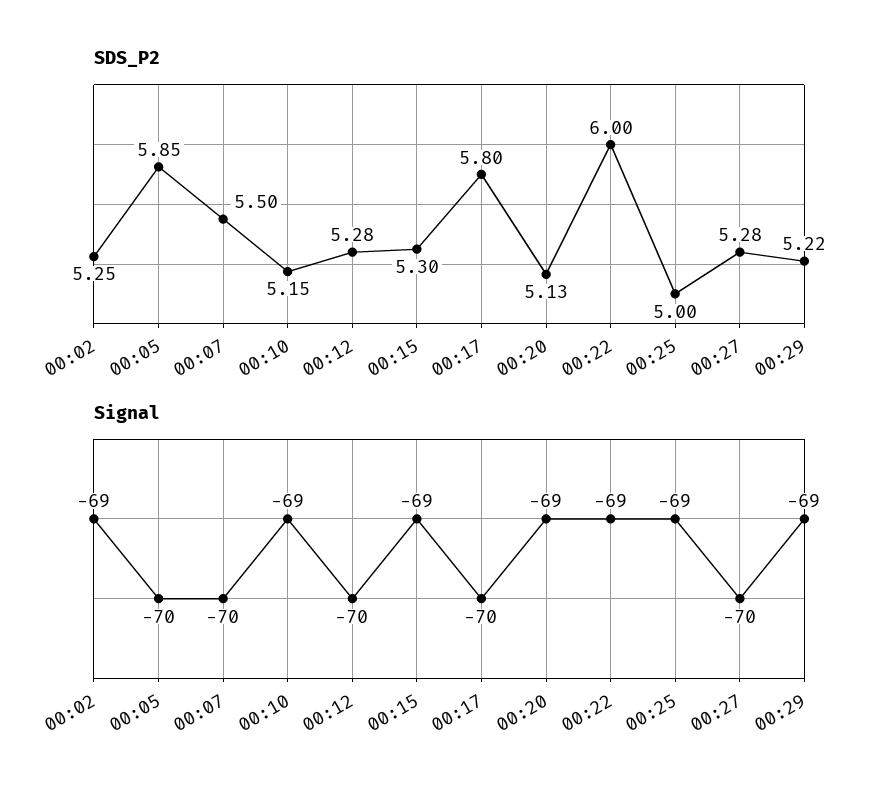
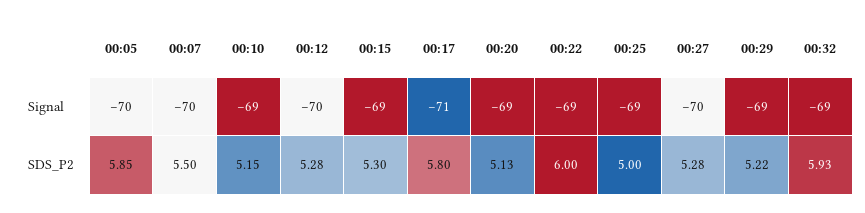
SDS_P2, 00:02: 5.25 -> none
Signal, 00:02: -69 -> none
Signal, 00:17: -70 -> -71
Signal, 00:32: none -> -69
SDS_P2, 00:32: none -> 5.93

